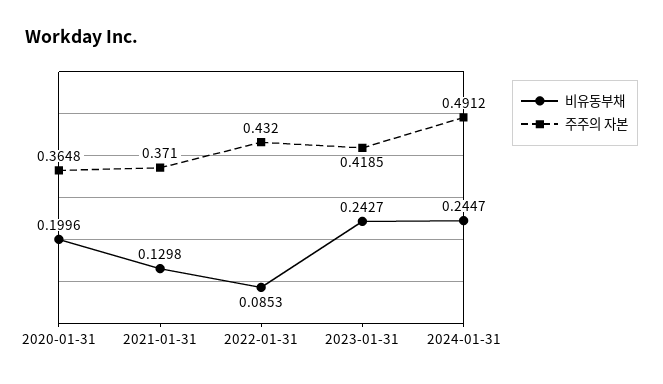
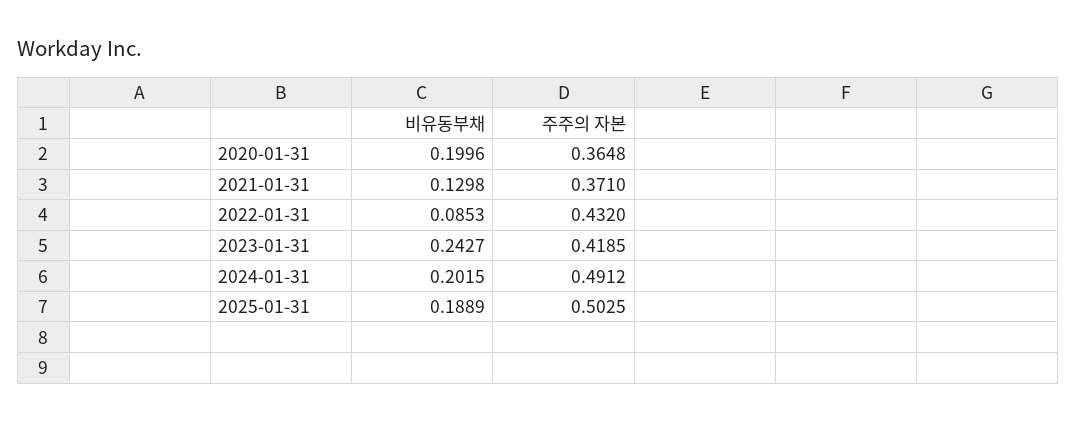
비유동부채, 2024-01-31: 0.2447 -> 0.2015
비유동부채, 2025-01-31: none -> 0.1889
주주의 자본, 2025-01-31: none -> 0.5025

